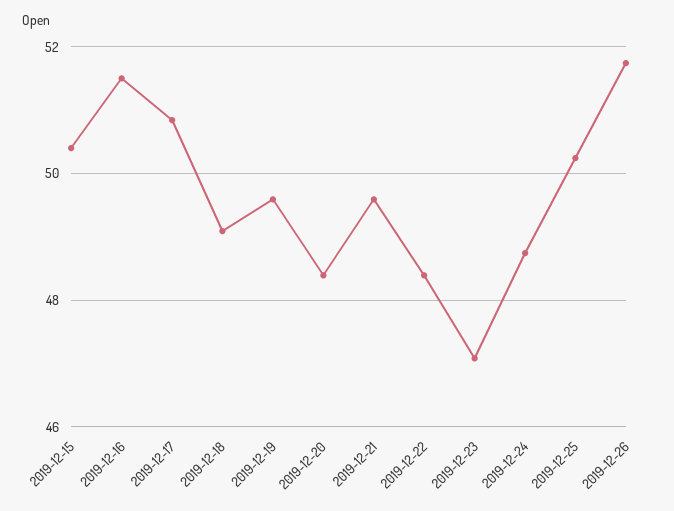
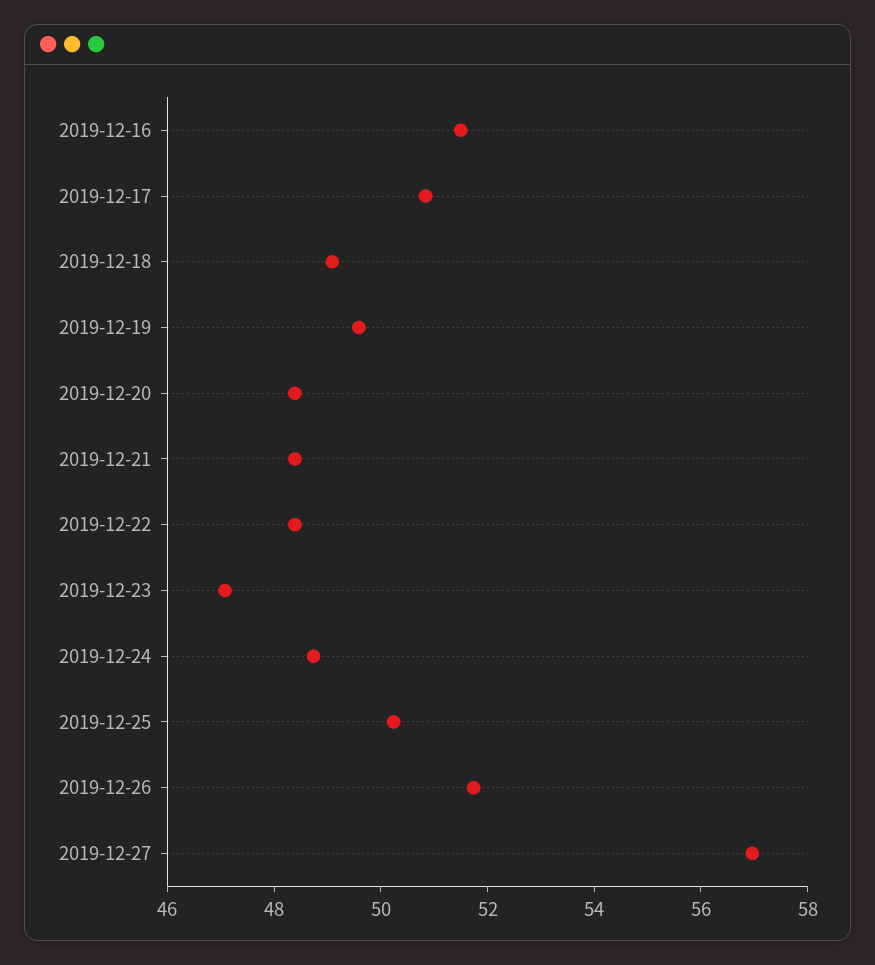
2019-12-15: 50.4 -> none
2019-12-21: 49.6 -> 48.5
2019-12-27: none -> 57

